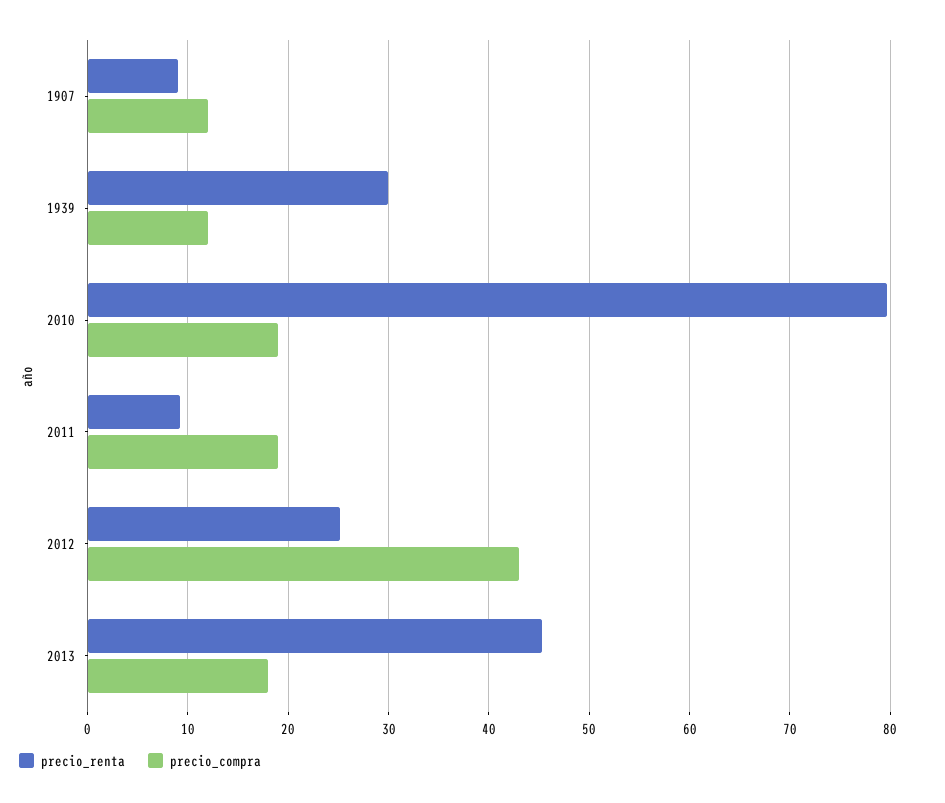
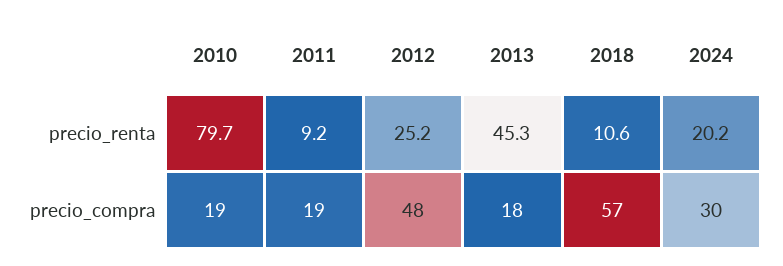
precio_renta, 1907: 9 -> none
precio_compra, 1907: 12 -> none
precio_renta, 1939: 30 -> none
precio_compra, 1939: 12 -> none
precio_compra, 2012: 43 -> 48
precio_renta, 2018: none -> 10.6
precio_renta, 2024: none -> 20.2
precio_compra, 2018: none -> 57
precio_compra, 2024: none -> 30

